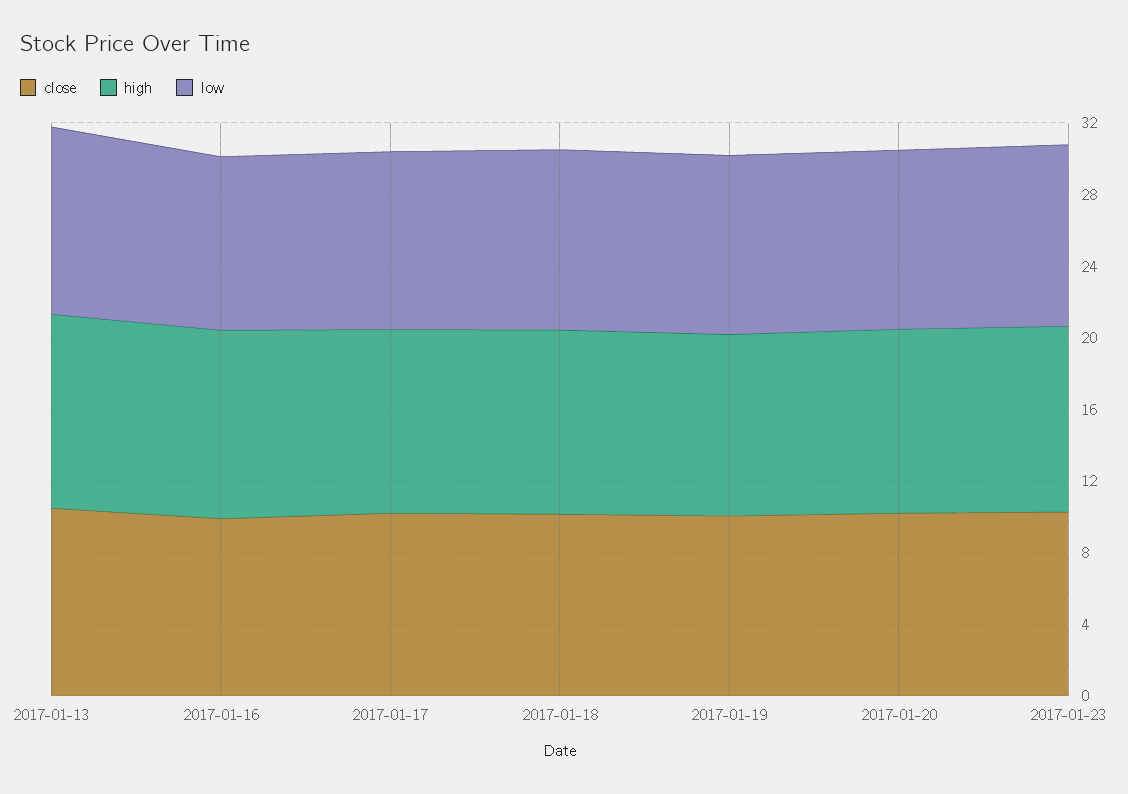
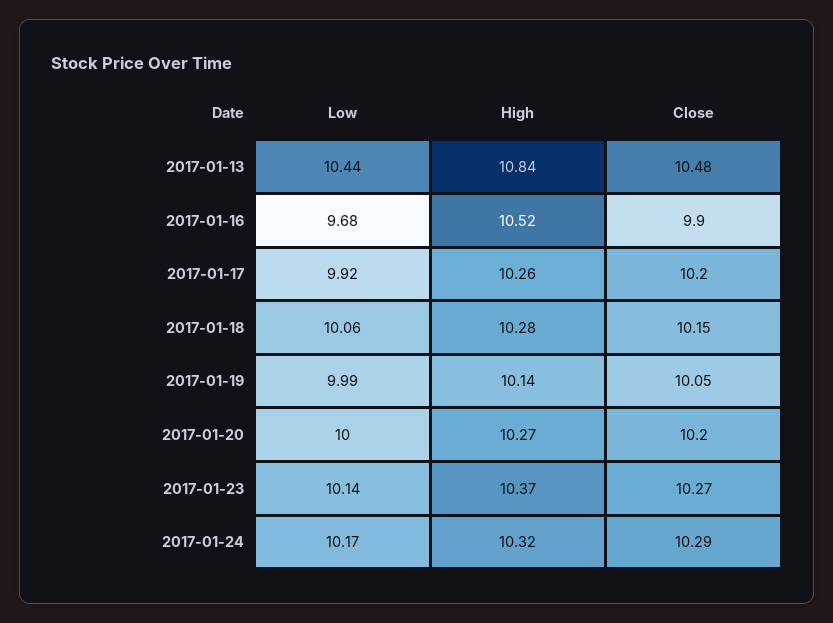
low, 2017-01-24: none -> 10.17
high, 2017-01-24: none -> 10.32
close, 2017-01-24: none -> 10.29

